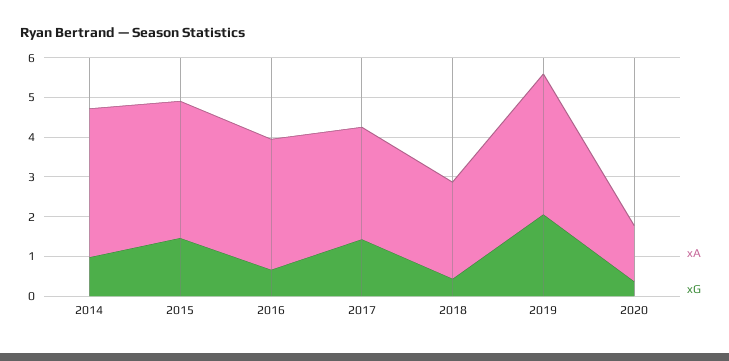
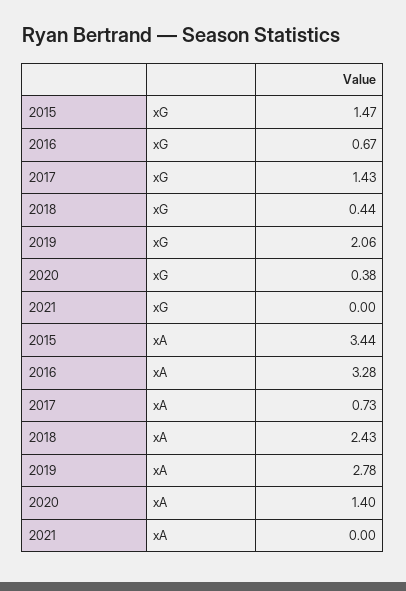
xA, 2014: 3.75 -> none
xG, 2014: 1 -> none
xA, 2017: 2.75 -> 0.73
xA, 2019: 3.5 -> 2.78
xG, 2021: none -> 0
xA, 2021: none -> 0

